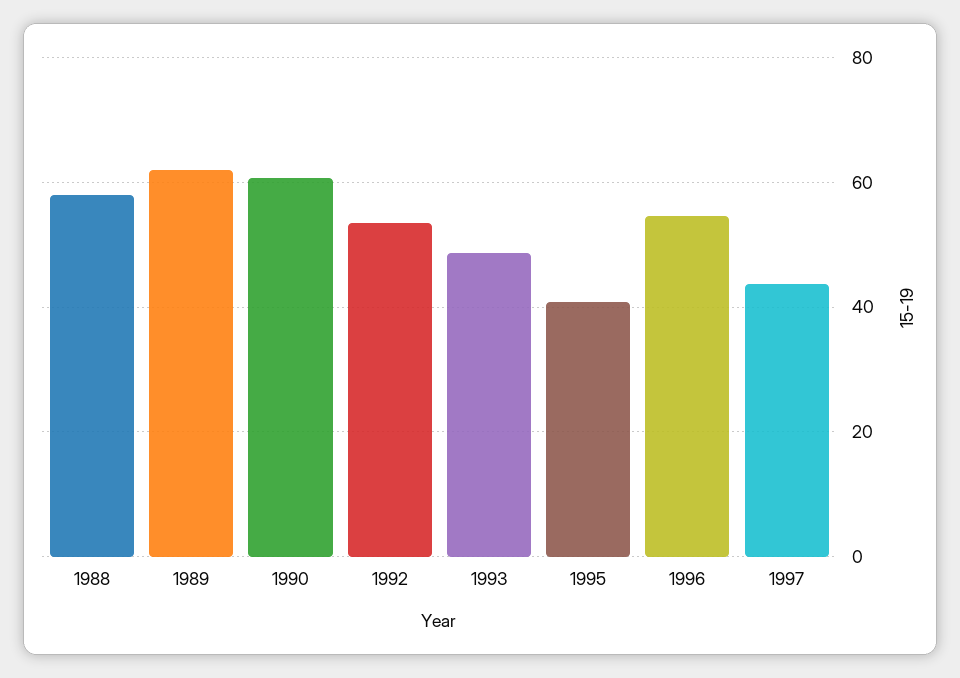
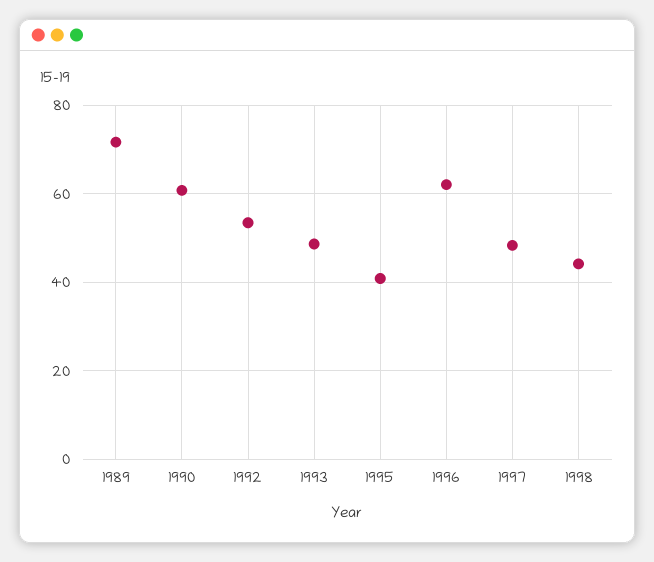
1988: 58 -> none
1989: 62 -> 72
1996: 54 -> 62
1997: 44 -> 48
1998: none -> 44

